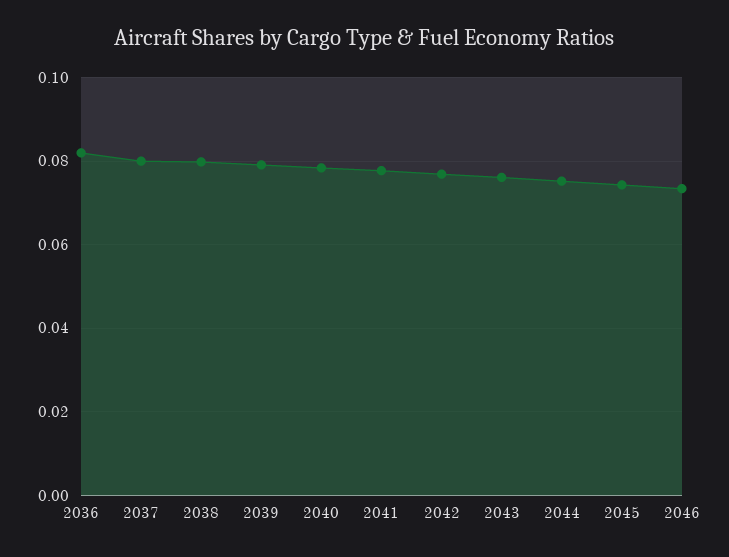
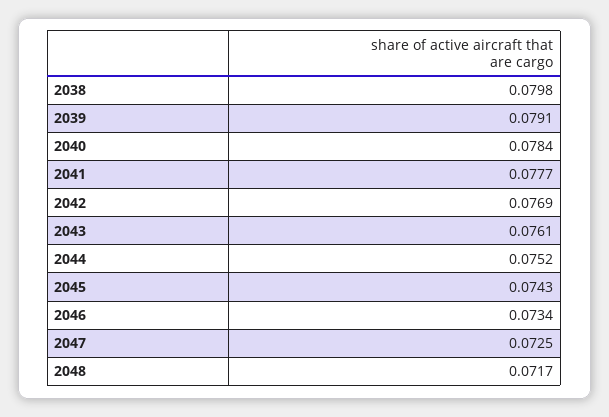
2036: 0.082 -> none
2037: 0.08 -> none
2047: none -> 0.0725
2048: none -> 0.0717

